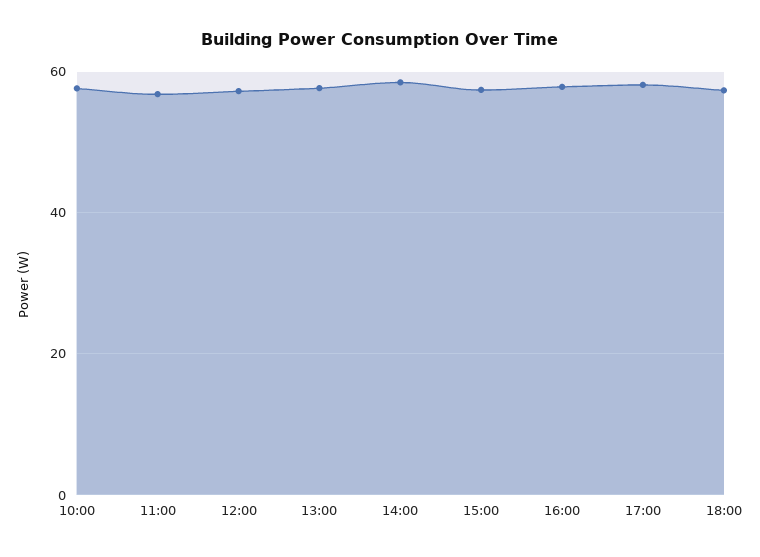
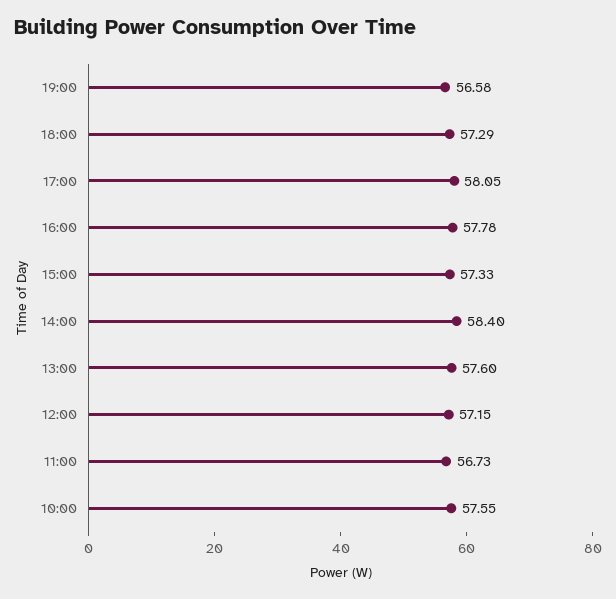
19:00: none -> 56.58

